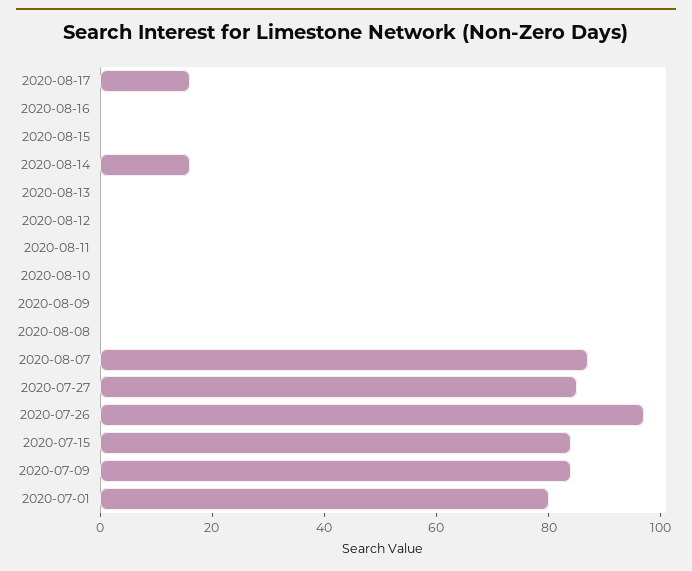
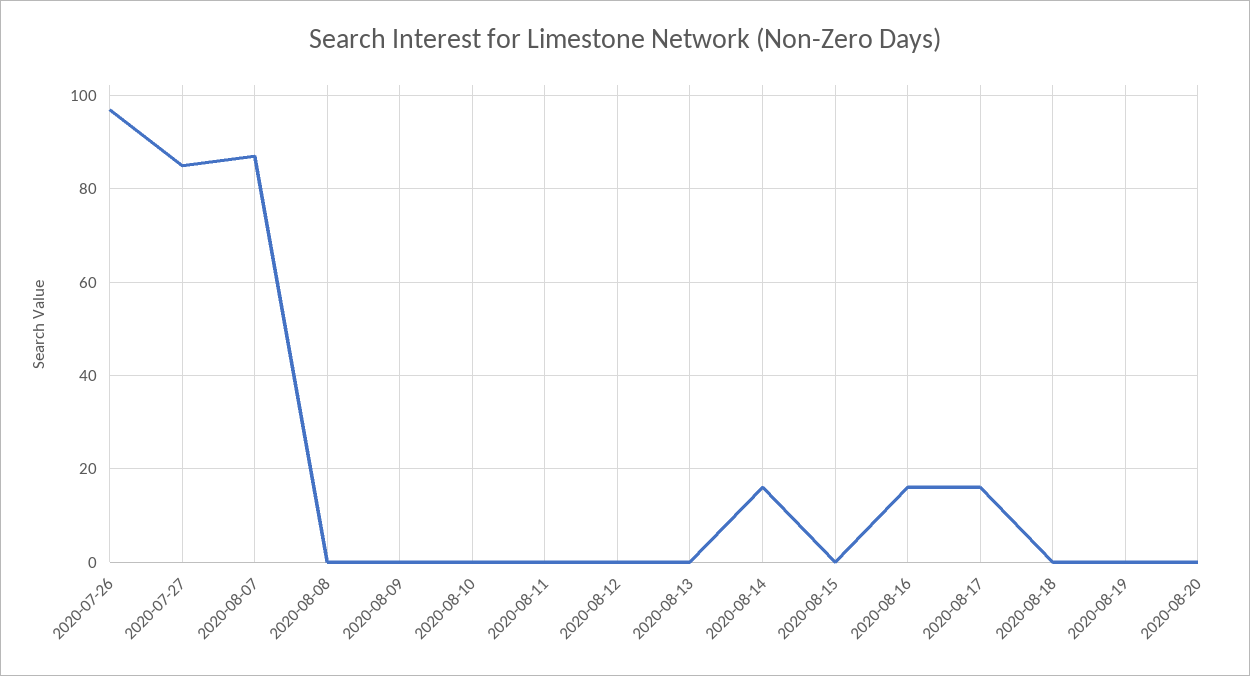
2020-08-16: 0 -> 15
2020-07-15: 85 -> none
2020-07-09: 85 -> none
2020-07-01: 80 -> none
2020-08-18: none -> 0
2020-08-19: none -> 0
2020-08-20: none -> 0

